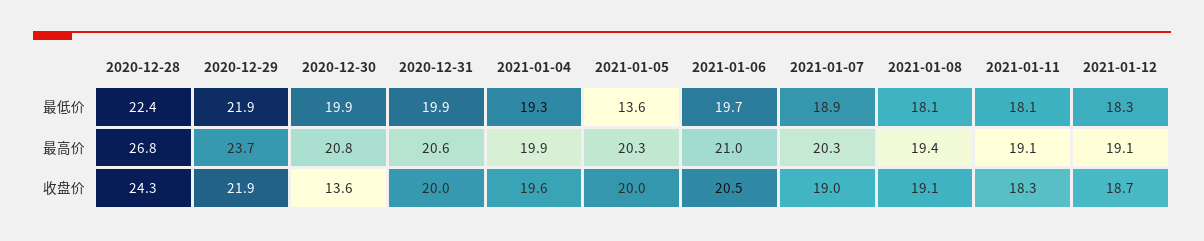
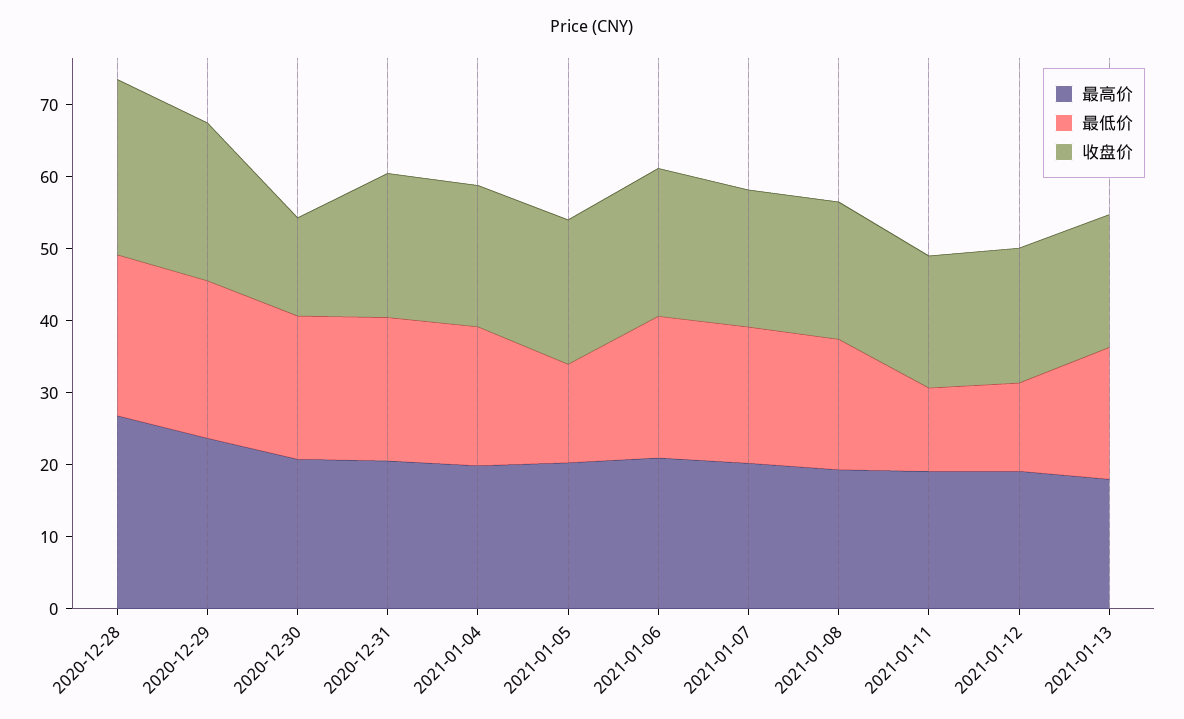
最低价, 2021-01-11: 18.1 -> 12
最低价, 2021-01-12: 18.3 -> 12
最高价, 2021-01-13: none -> 18
最低价, 2021-01-13: none -> 18
收盘价, 2021-01-13: none -> 18

